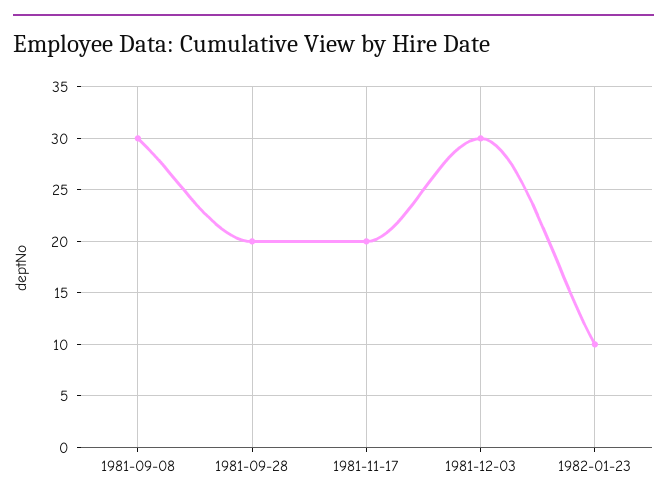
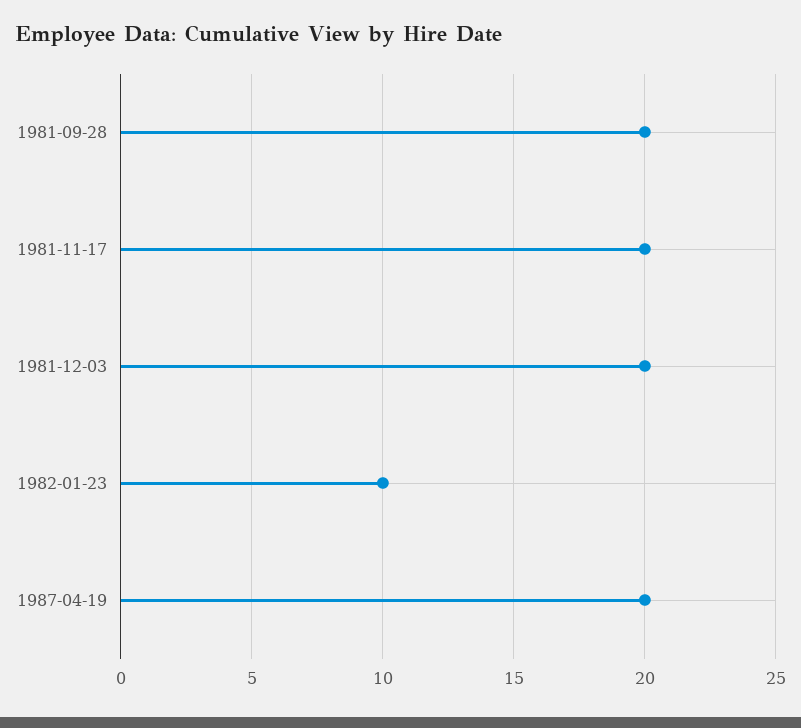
1981-09-08: 30 -> none
1981-12-03: 30 -> 20
1987-04-19: none -> 20

